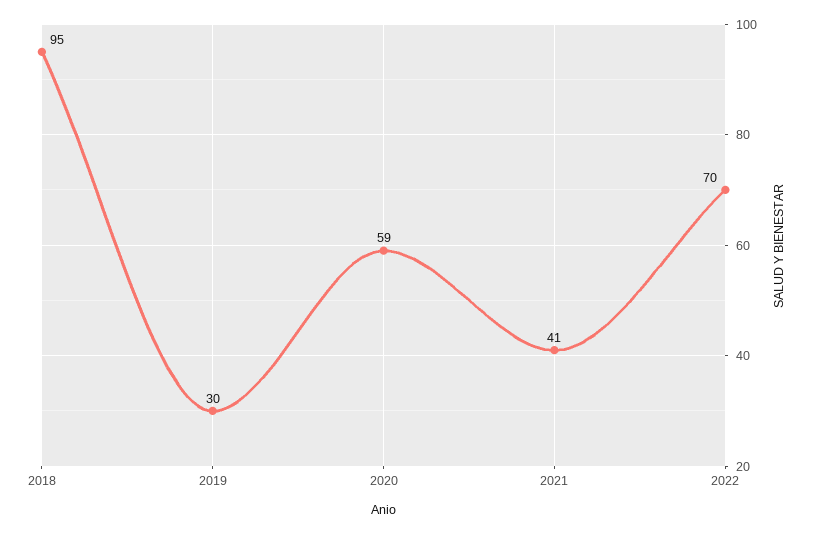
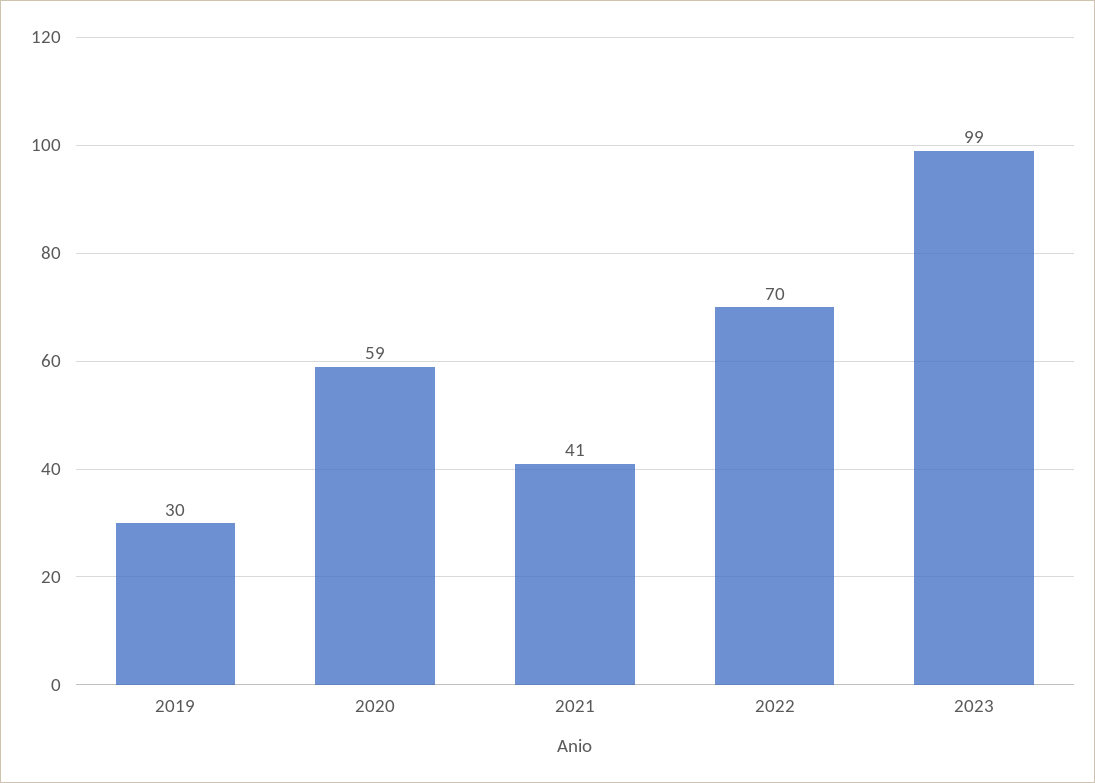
2018: 95 -> none
2023: none -> 99

